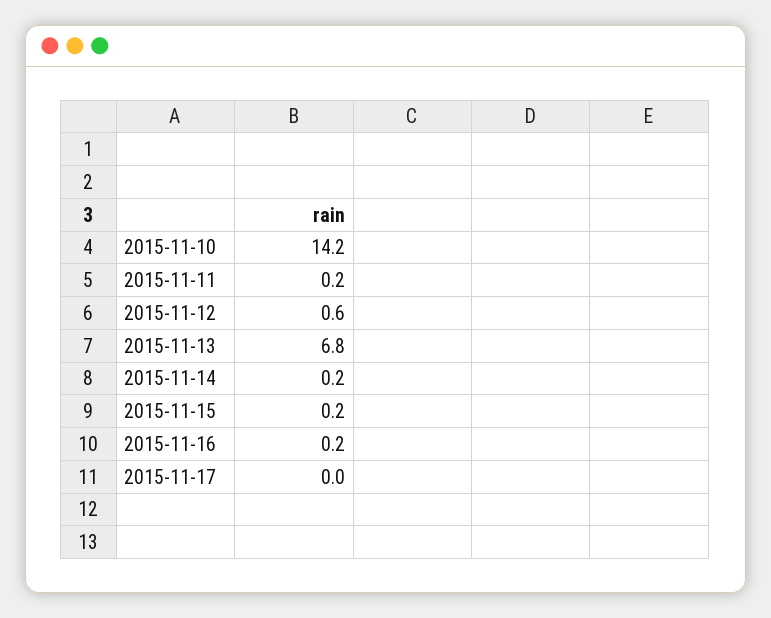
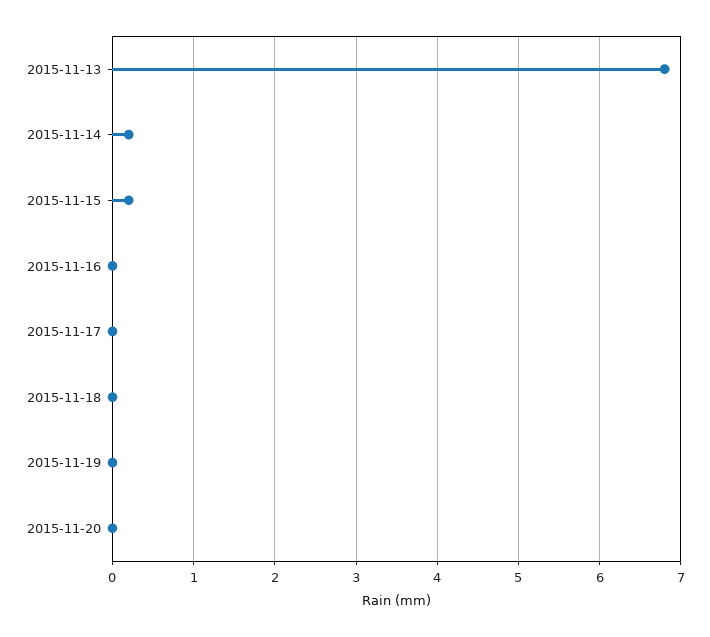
2015-11-10: 14.2 -> none
2015-11-11: 0.2 -> none
2015-11-12: 0.6 -> none
2015-11-16: 0.2 -> 0
2015-11-18: none -> 0
2015-11-19: none -> 0
2015-11-20: none -> 0

